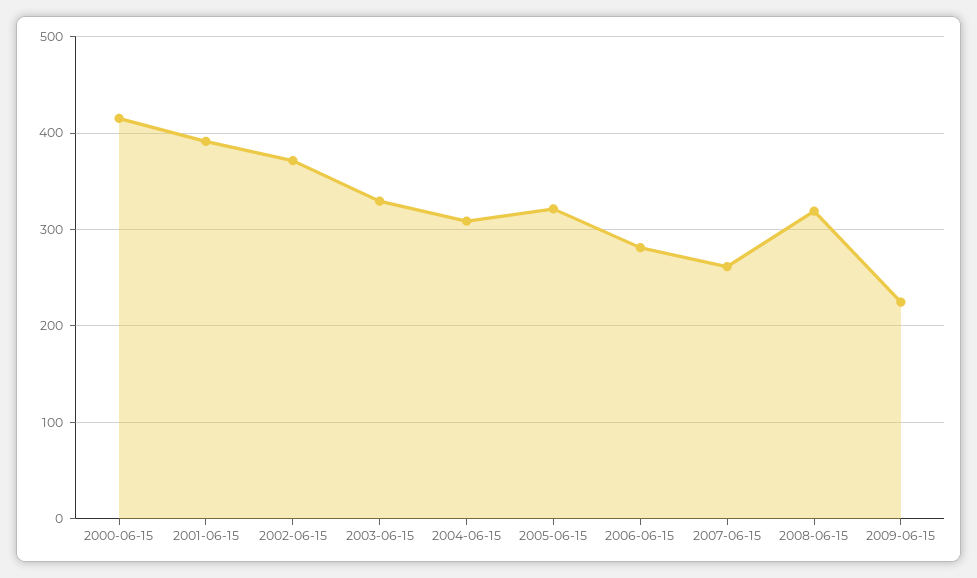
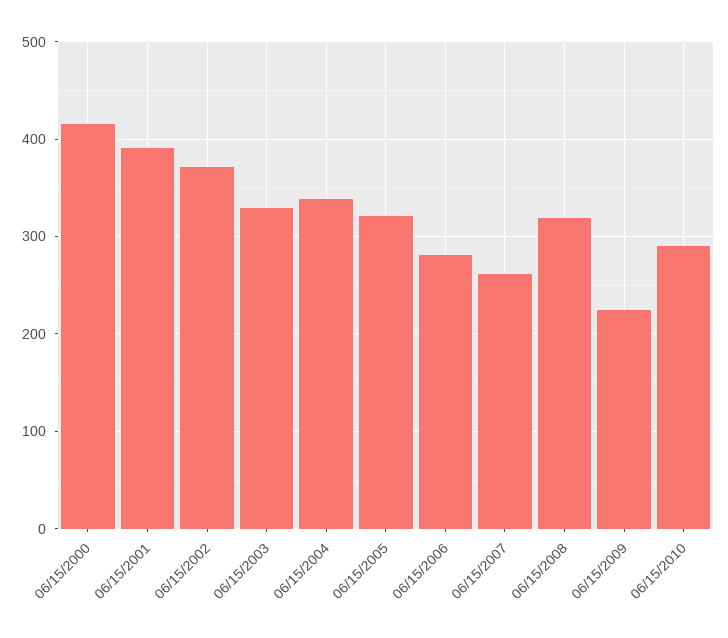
2004-06-15: 310 -> 340
06/15/2010: none -> 290

